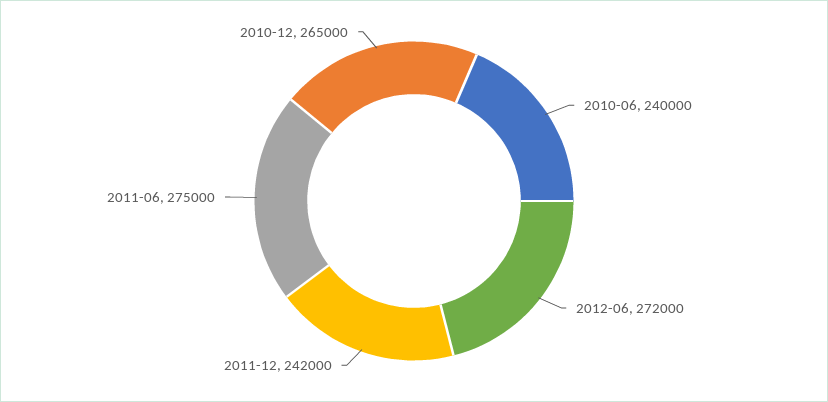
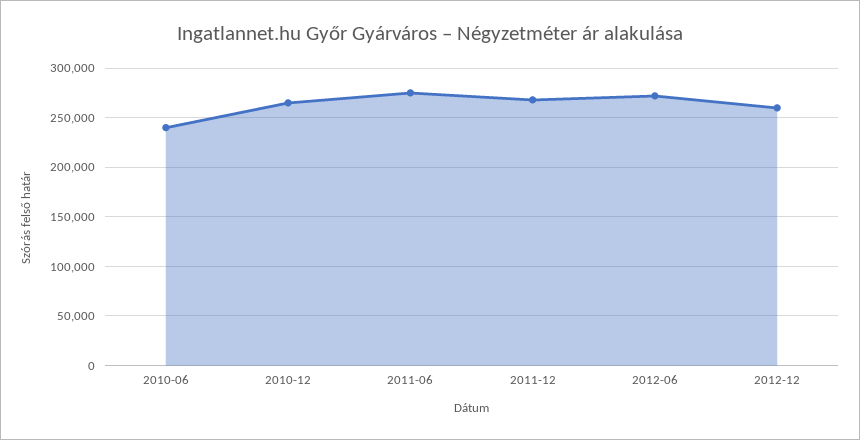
2011-12: 242000 -> 270000
2012-12: none -> 260000

